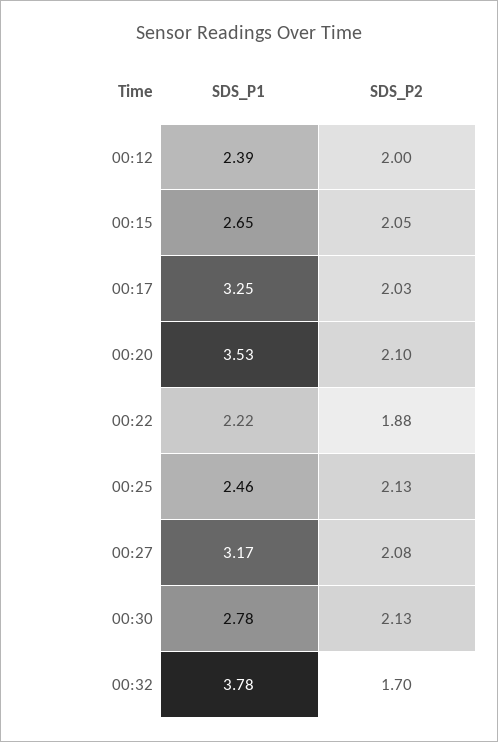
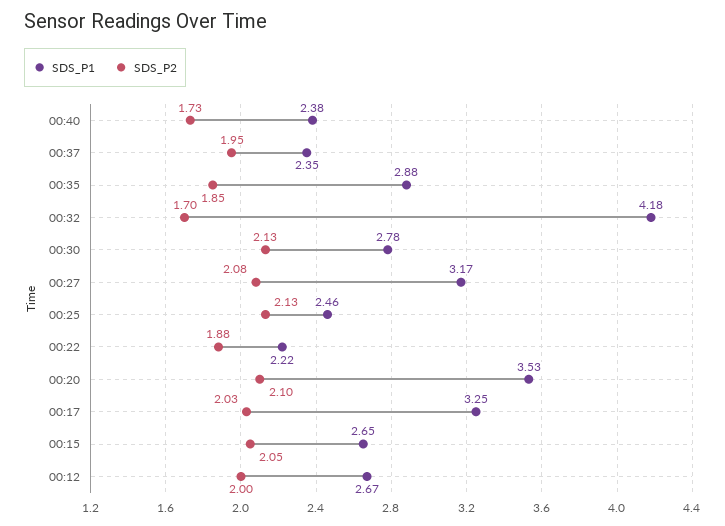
SDS_P1, 00:12: 2.39 -> 2.67
SDS_P1, 00:32: 3.78 -> 4.18
SDS_P1, 00:40: none -> 2.38
SDS_P2, 00:40: none -> 1.73
SDS_P1, 00:37: none -> 2.35
SDS_P2, 00:37: none -> 1.95
SDS_P1, 00:35: none -> 2.88
SDS_P2, 00:35: none -> 1.85

